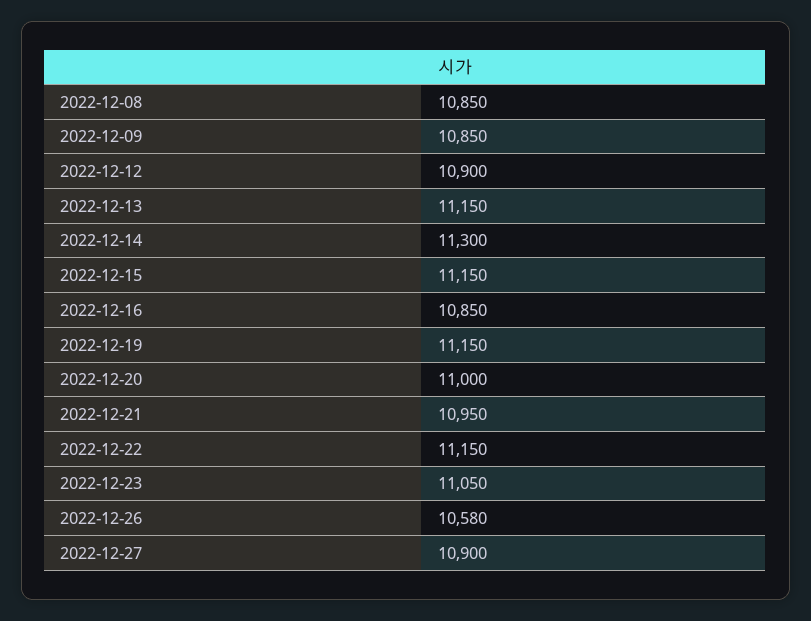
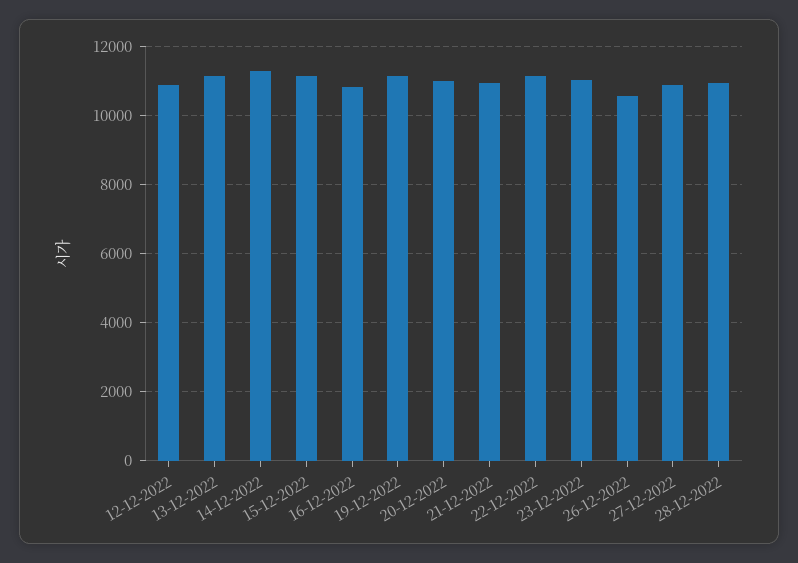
2022-12-08: 10850 -> none
2022-12-09: 10850 -> none
28-12-2022: none -> 11000

